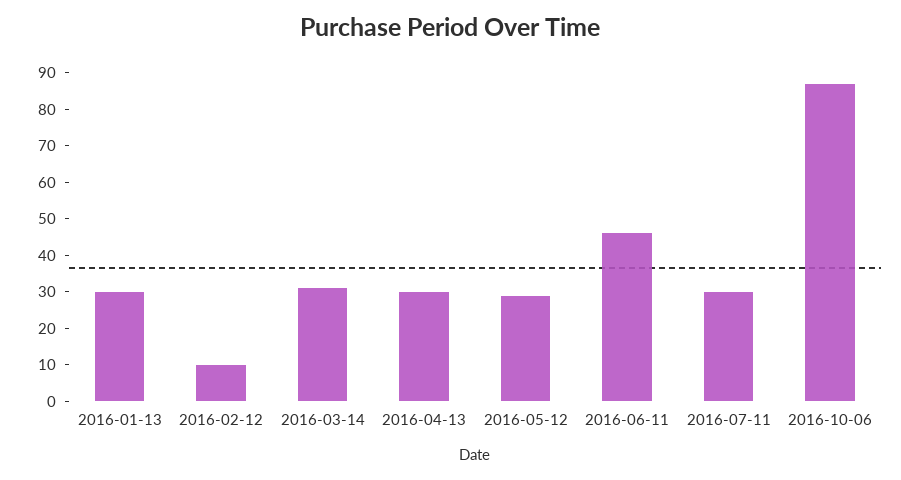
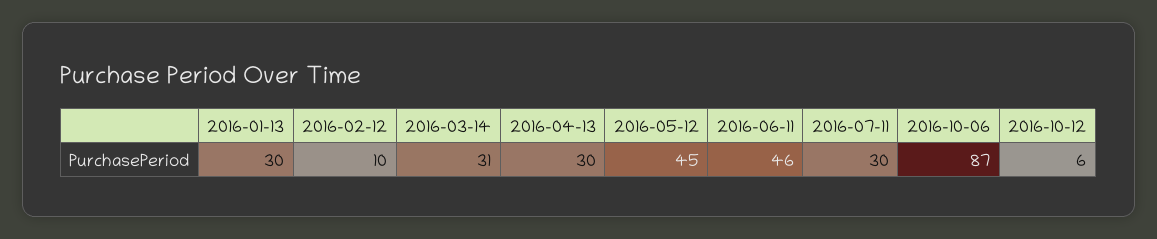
2016-05-12: 30 -> 45
2016-10-12: none -> 6

